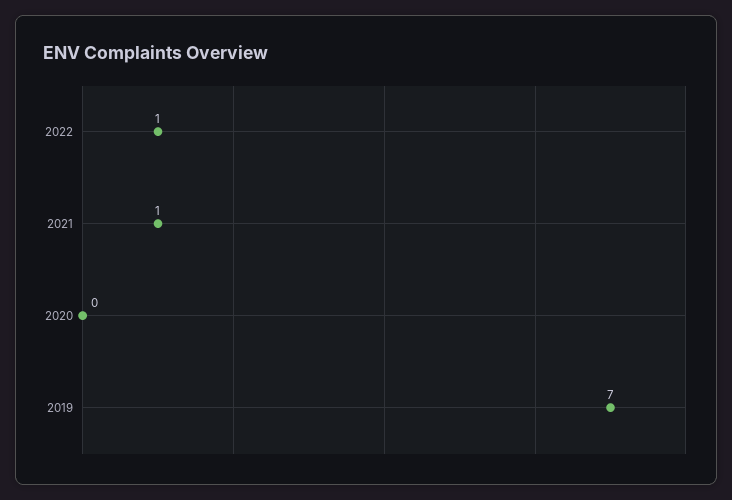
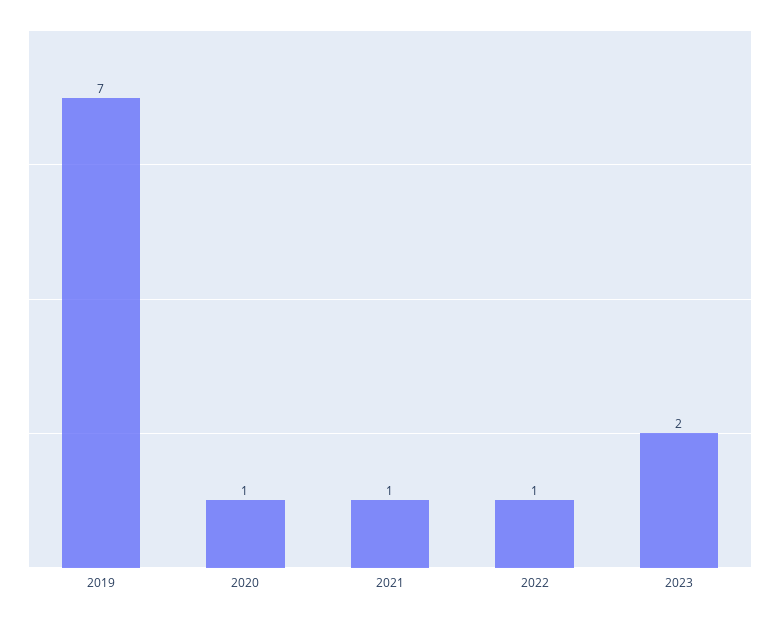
2020: 0 -> 1
2023: none -> 2

